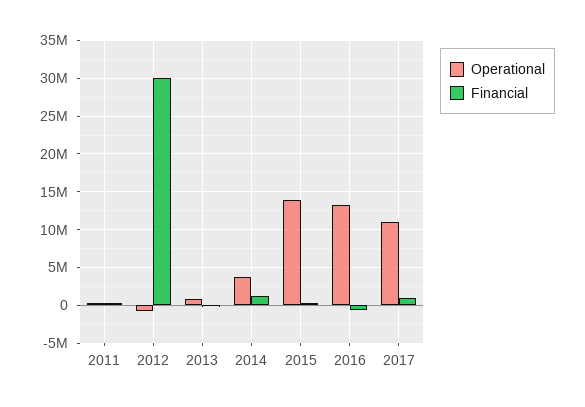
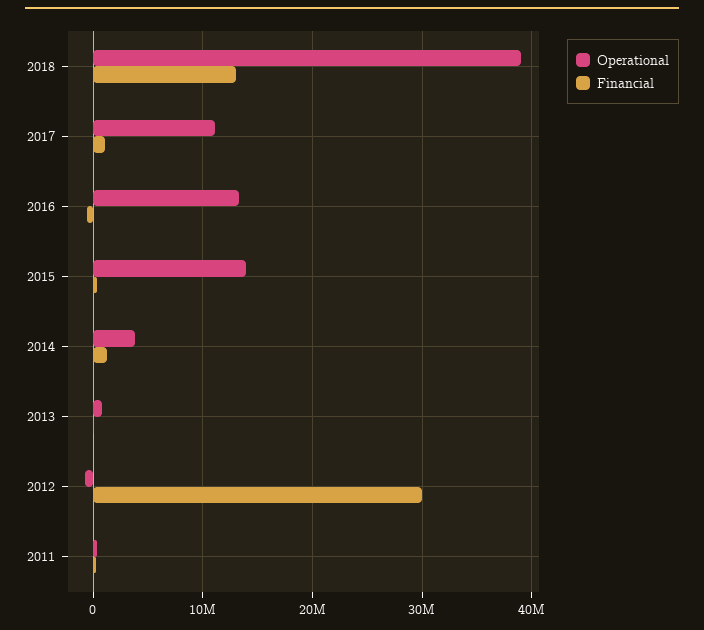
Operational, 2018: none -> 39000000
Financial, 2018: none -> 13000000

